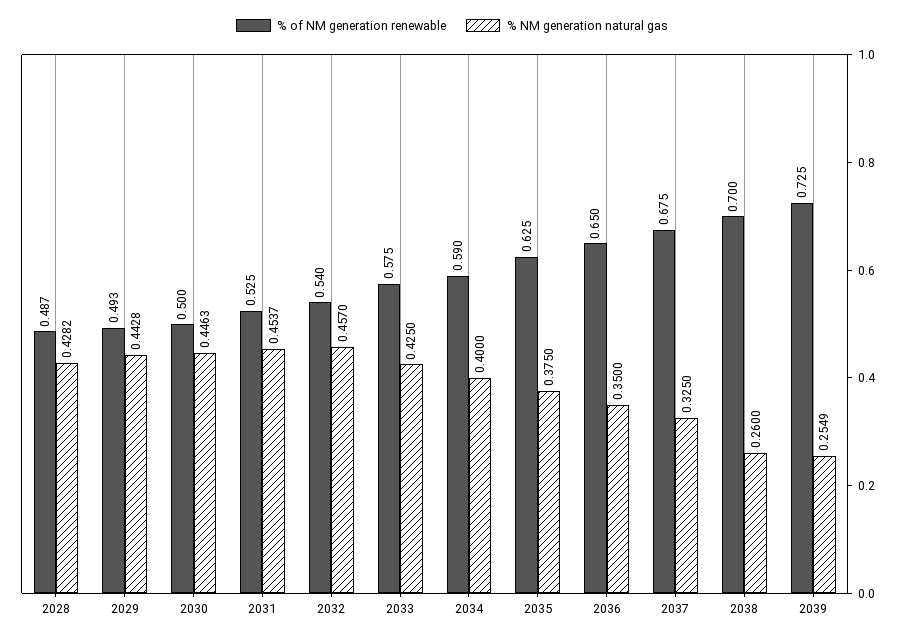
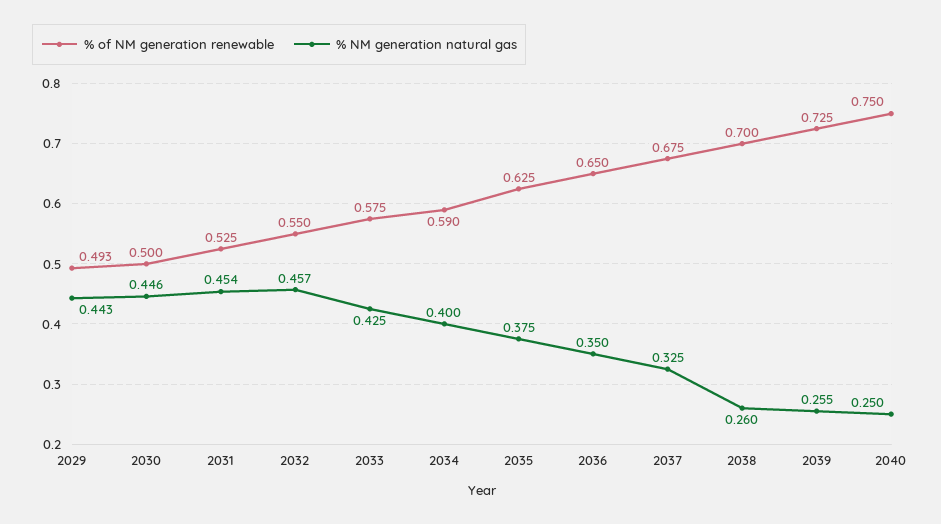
% of NM generation renewable, 2028: 0.487 -> none
% NM generation natural gas, 2028: 0.4282 -> none
% of NM generation renewable, 2032: 0.54 -> 0.55
% of NM generation renewable, 2040: none -> 0.75
% NM generation natural gas, 2040: none -> 0.25

